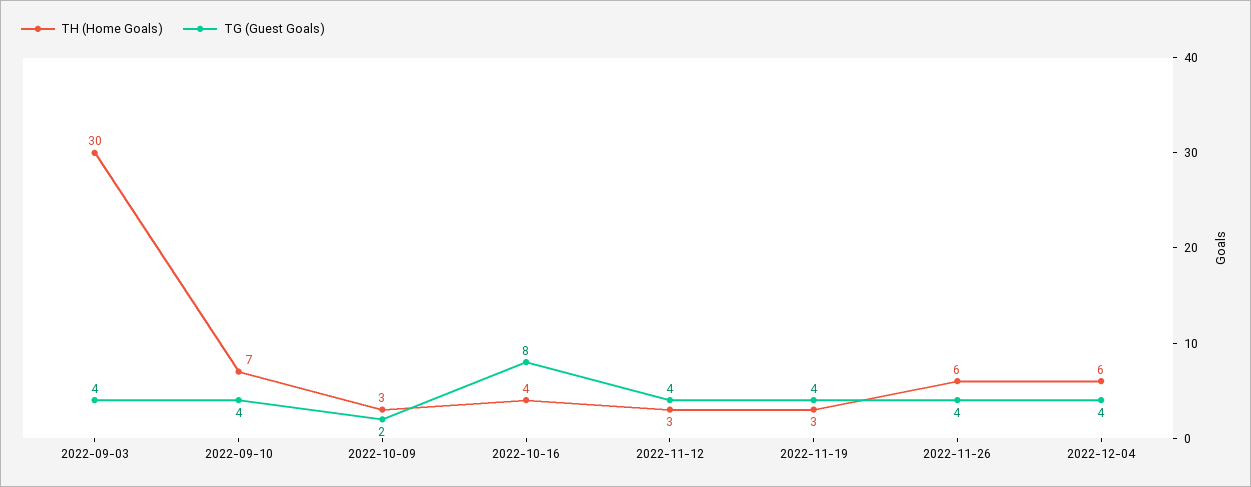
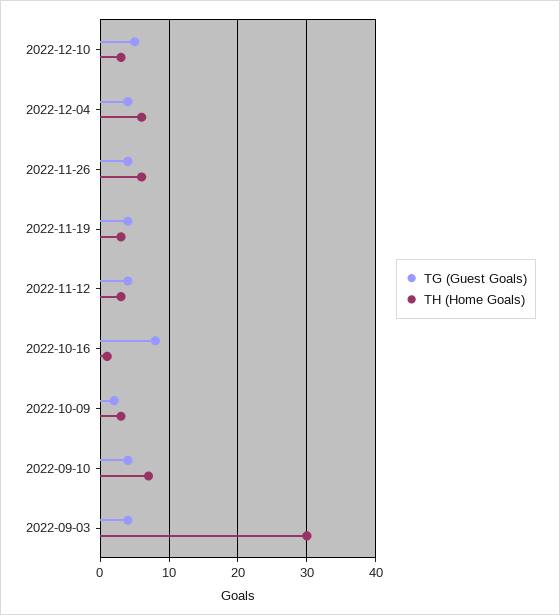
TH (Home Goals), 2022-10-16: 4 -> 1
TG (Guest Goals), 2022-12-10: none -> 5
TH (Home Goals), 2022-12-10: none -> 3

